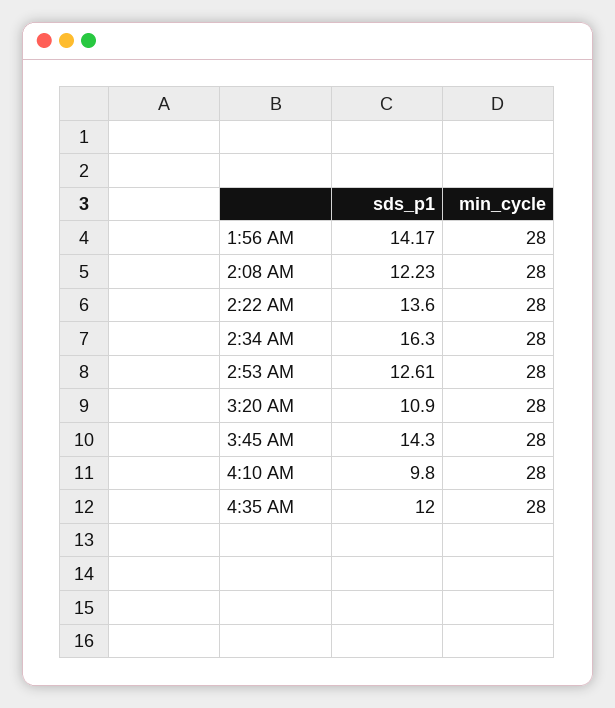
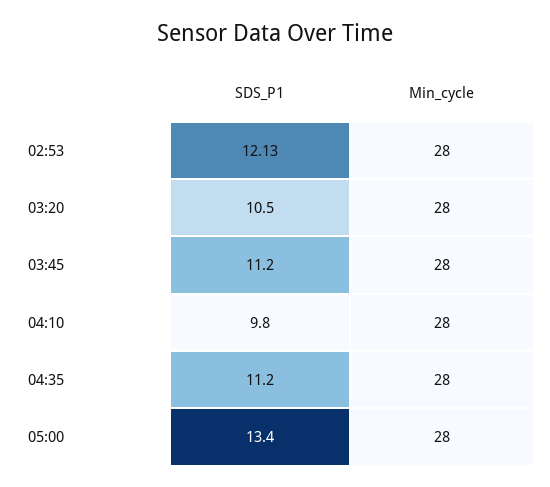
sds_p1, 1:56 AM: 14.17 -> none
min_cycle, 1:56 AM: 28 -> none
sds_p1, 2:08 AM: 12.23 -> none
min_cycle, 2:08 AM: 28 -> none
sds_p1, 2:22 AM: 13.6 -> none
min_cycle, 2:22 AM: 28 -> none
sds_p1, 2:34 AM: 16.3 -> none
min_cycle, 2:34 AM: 28 -> none
sds_p1, 2:53 AM: 12.61 -> 12.13
sds_p1, 3:20 AM: 10.9 -> 10.5
sds_p1, 3:45 AM: 14.3 -> 11.2
sds_p1, 4:35 AM: 12 -> 11.2
sds_p1, 05:00: none -> 13.4
min_cycle, 05:00: none -> 28

